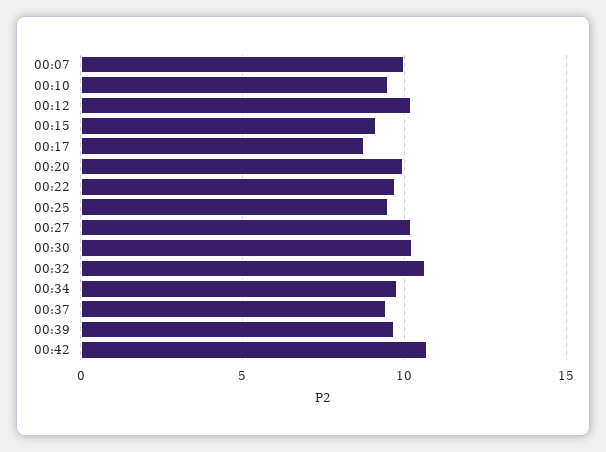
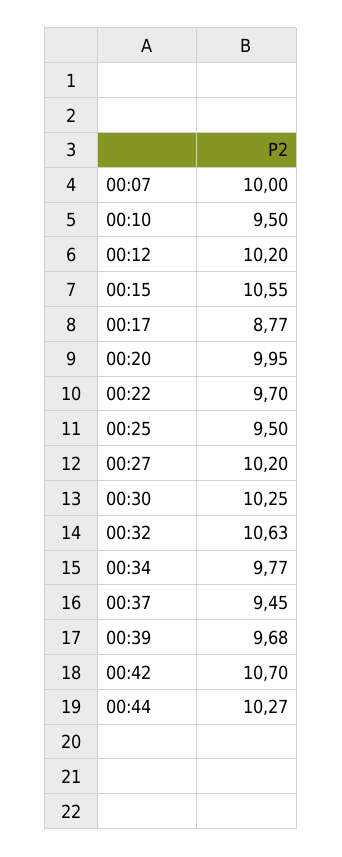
00:15: 9 -> 10.55
00:44: none -> 10.27

